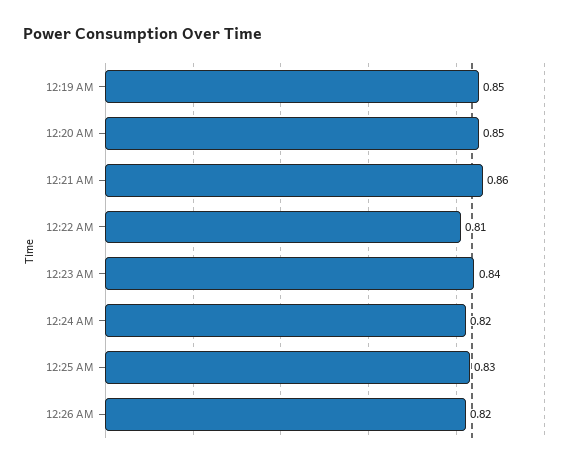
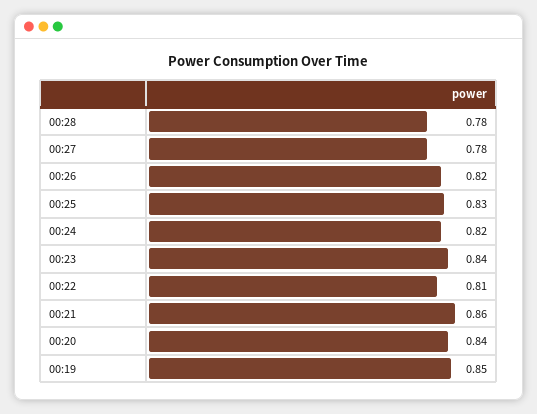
12:20 AM: 0.85 -> 0.84
00:28: none -> 0.78
00:27: none -> 0.78

